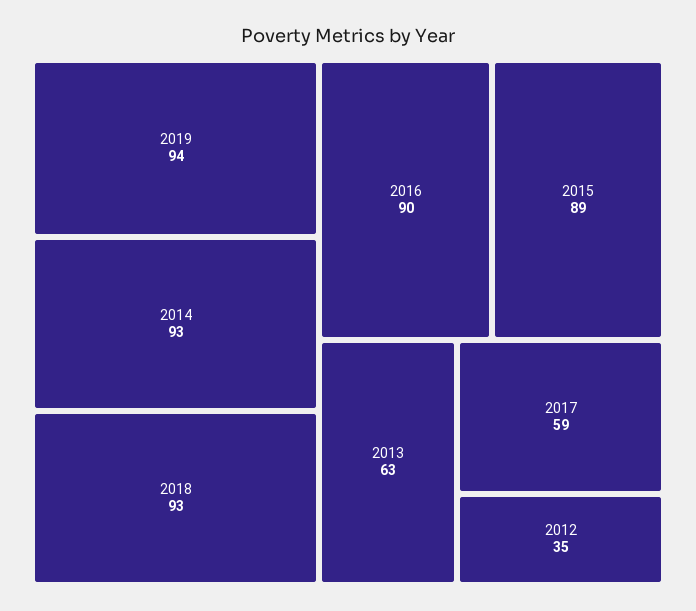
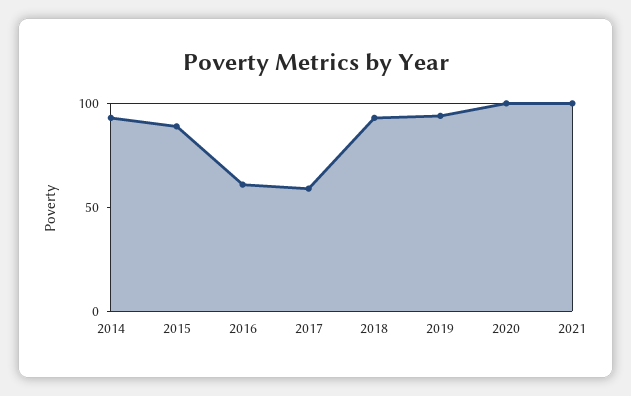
2016: 90 -> 60
2013: 63 -> none
2012: 35 -> none
2020: none -> 100
2021: none -> 100

